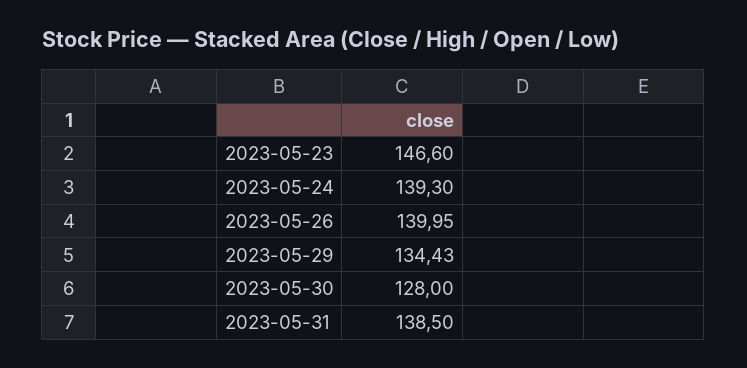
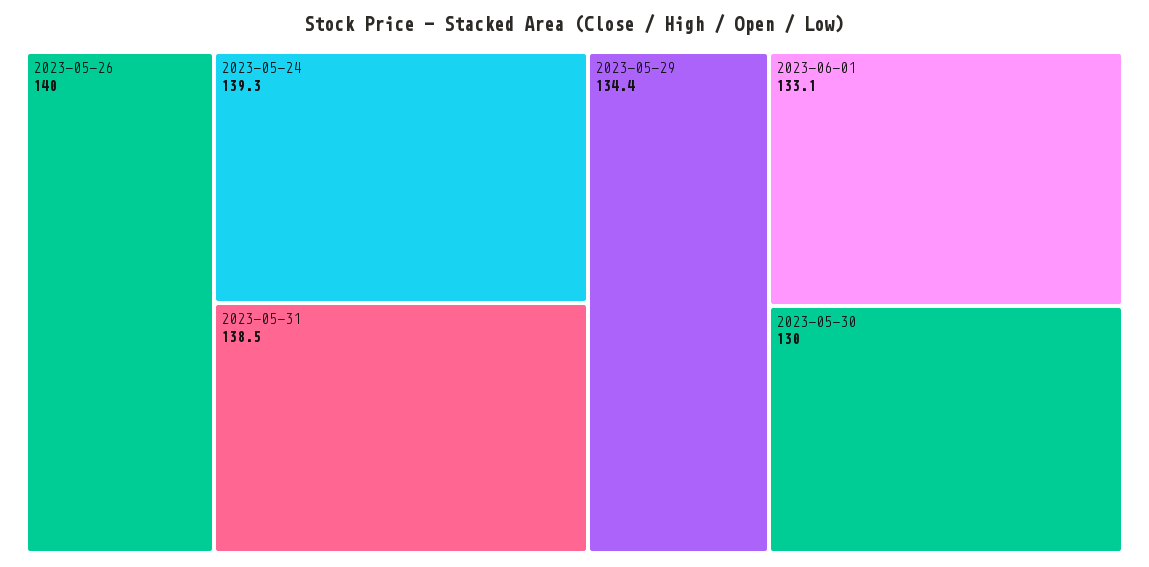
2023-05-23: 146.6 -> none
2023-05-30: 128 -> 130
2023-06-01: none -> 133.1

